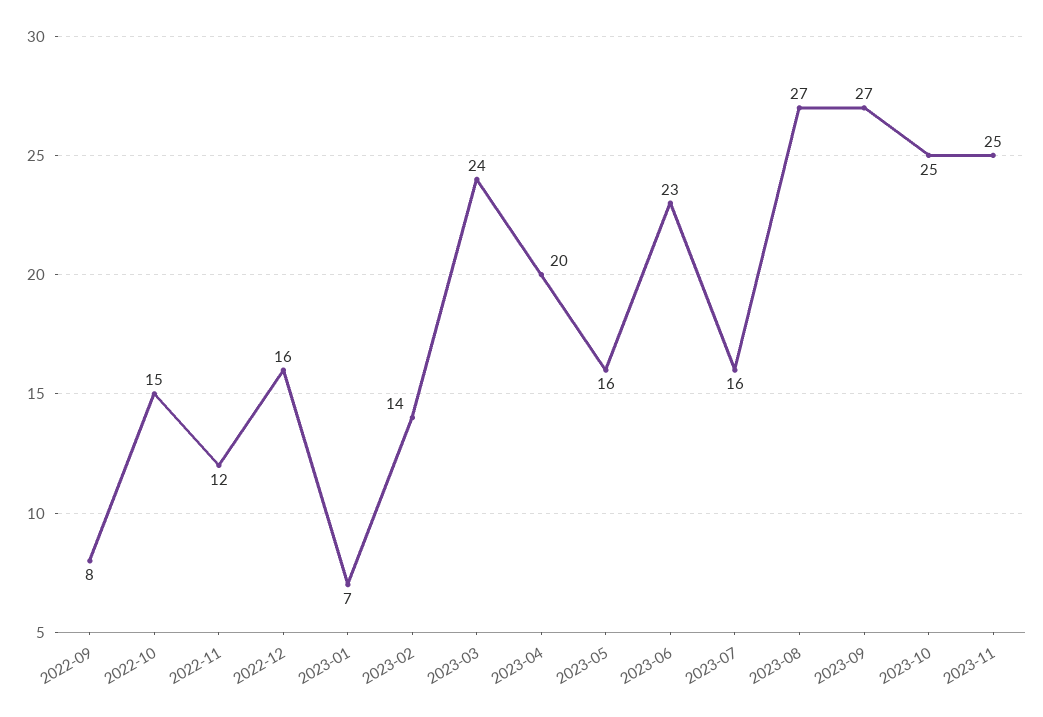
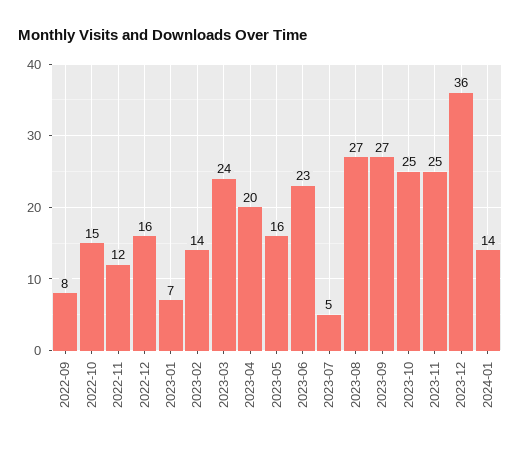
2023-07: 16 -> 5
2023-12: none -> 36
2024-01: none -> 14

